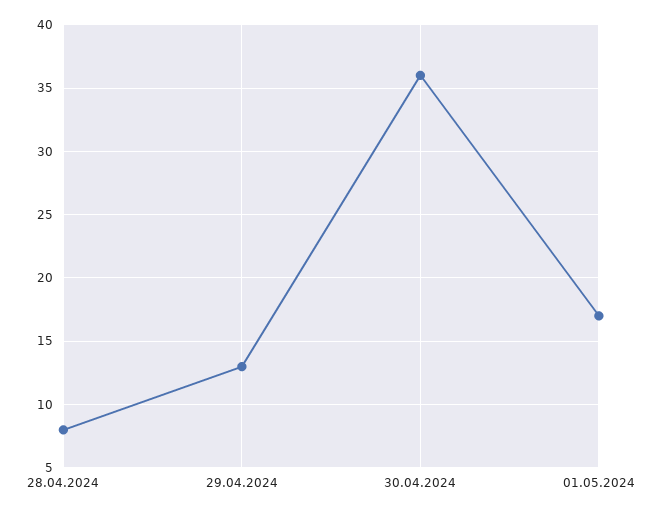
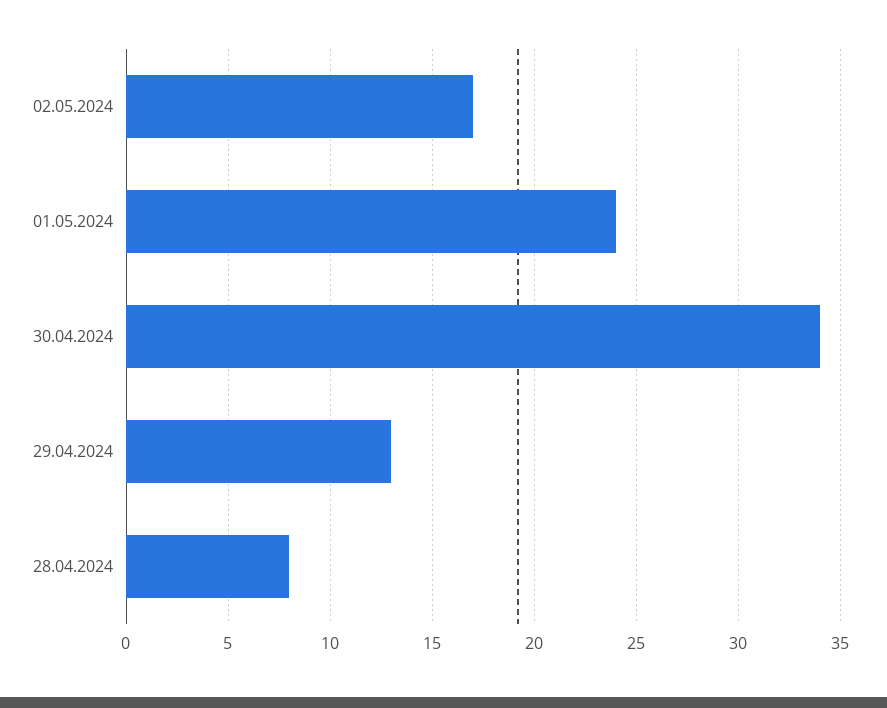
30.04.2024: 36 -> 34
01.05.2024: 17 -> 24
02.05.2024: none -> 17

